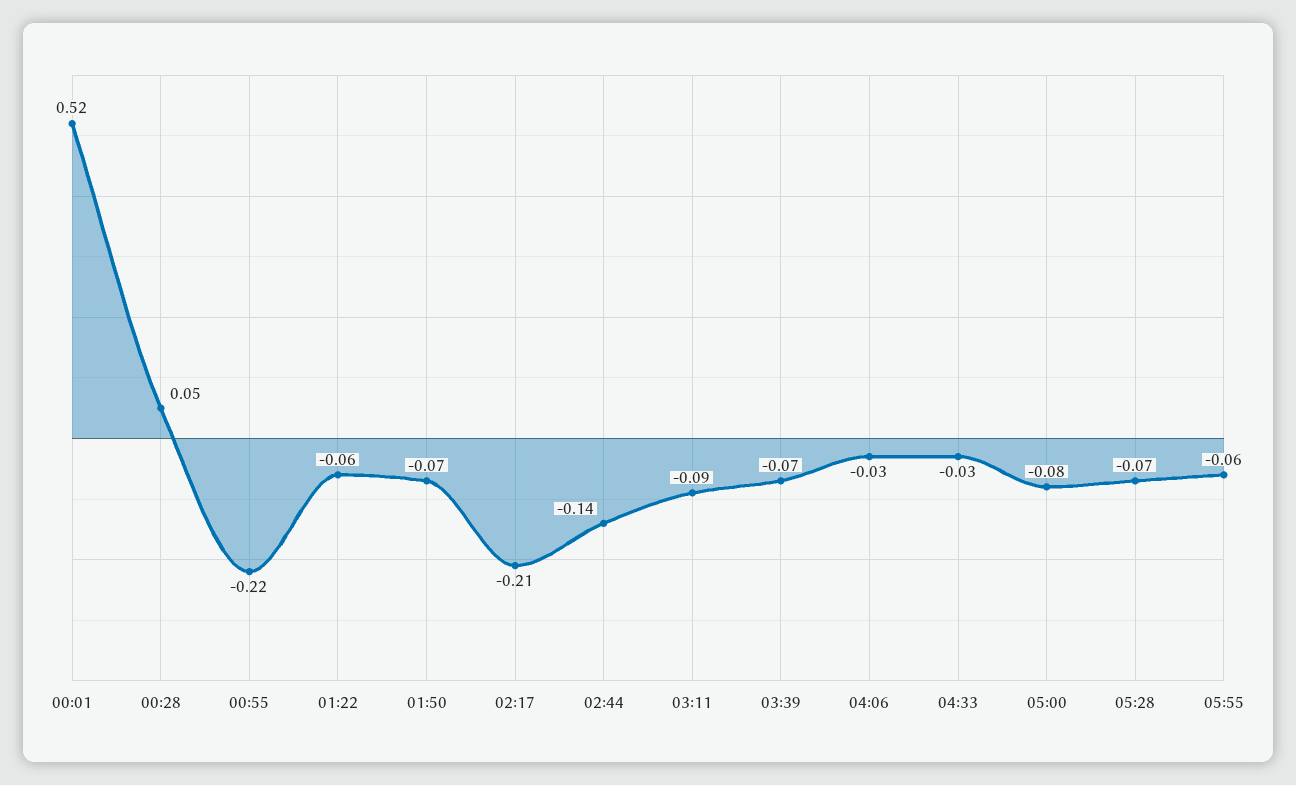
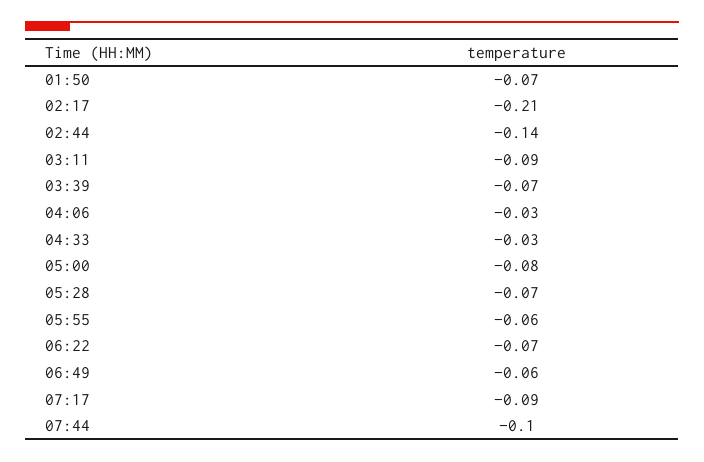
00:01: 0.52 -> none
00:28: 0.05 -> none
00:55: -0.22 -> none
01:22: -0.06 -> none
06:22: none -> -0.07
06:49: none -> -0.06
07:17: none -> -0.09
07:44: none -> -0.1

